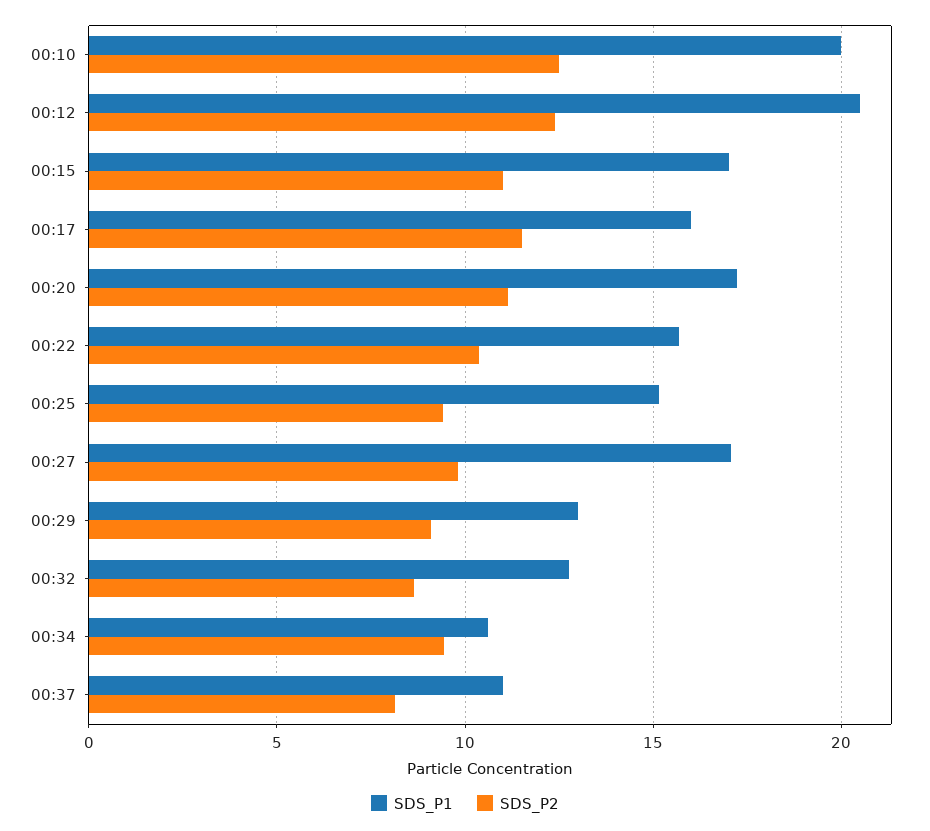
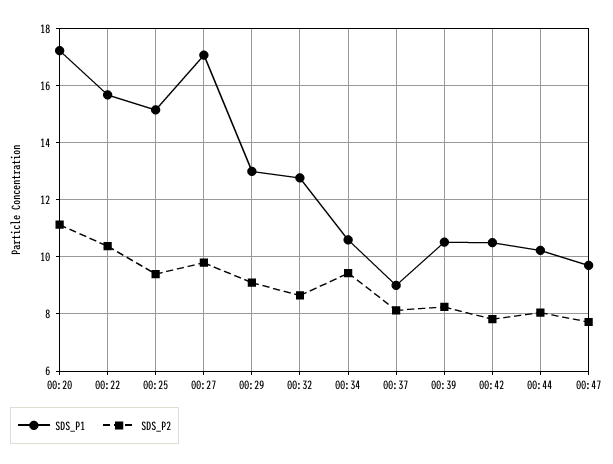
SDS_P1, 00:10: 20 -> none
SDS_P2, 00:10: 12.5 -> none
SDS_P1, 00:12: 20.5 -> none
SDS_P2, 00:12: 12.5 -> none
SDS_P1, 00:15: 17 -> none
SDS_P2, 00:15: 11 -> none
SDS_P1, 00:17: 16 -> none
SDS_P2, 00:17: 11.5 -> none
SDS_P1, 00:37: 11 -> 9
SDS_P1, 00:39: none -> 10.5
SDS_P2, 00:39: none -> 8.25
SDS_P1, 00:42: none -> 10.5
SDS_P2, 00:42: none -> 7.75
SDS_P1, 00:44: none -> 10.25
SDS_P2, 00:44: none -> 8
SDS_P1, 00:47: none -> 9.75
SDS_P2, 00:47: none -> 7.75

